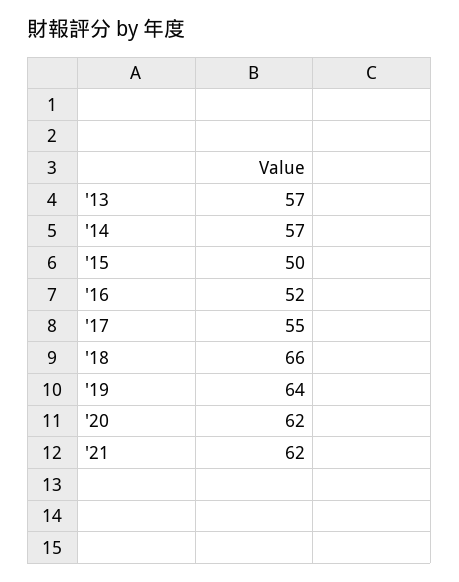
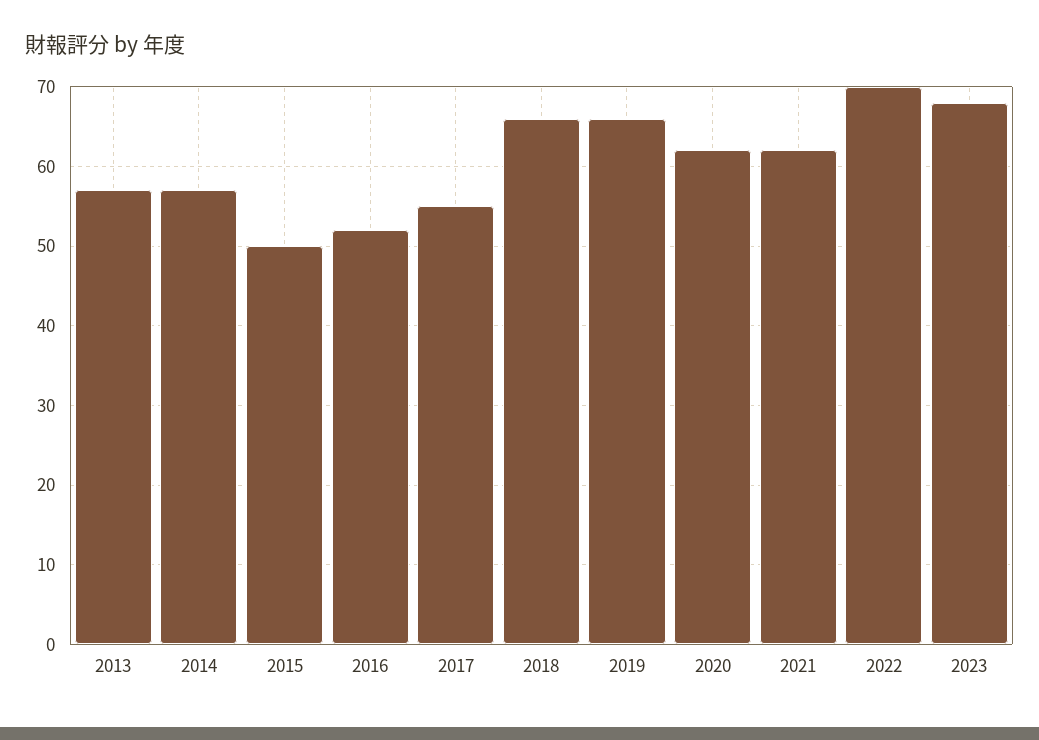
'19: 64 -> 66
2022: none -> 70
2023: none -> 68

